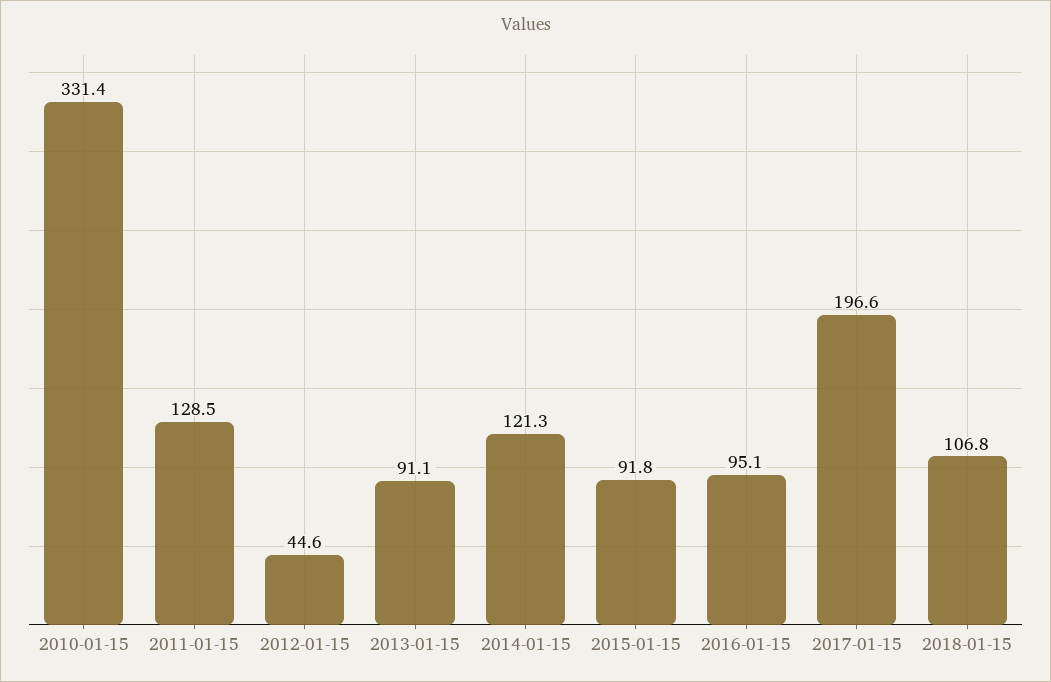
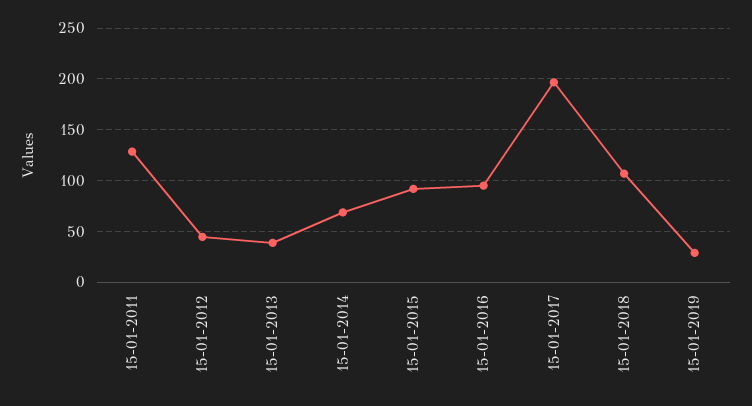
2010-01-15: 331.4 -> none
2013-01-15: 91.1 -> 40
2014-01-15: 121.3 -> 70
15-01-2019: none -> 30

